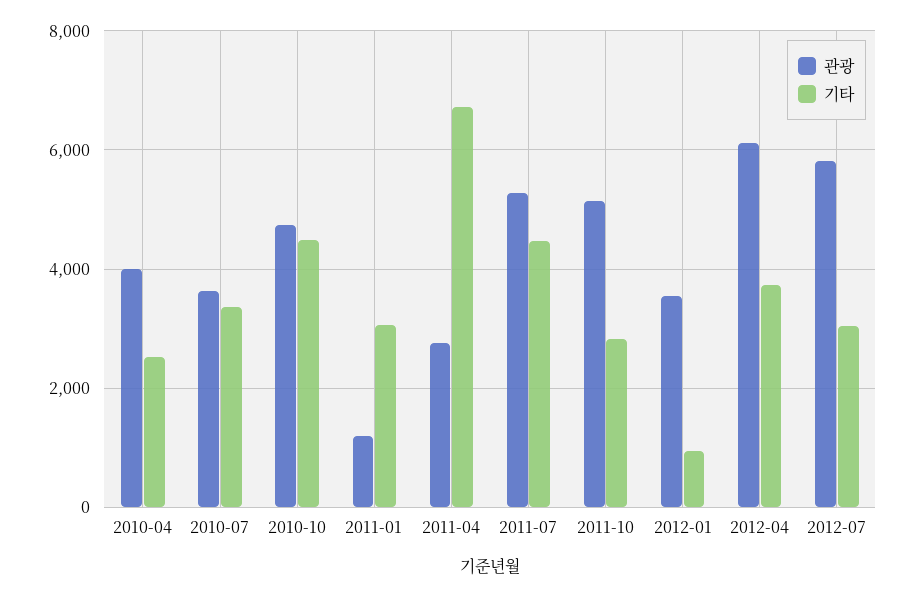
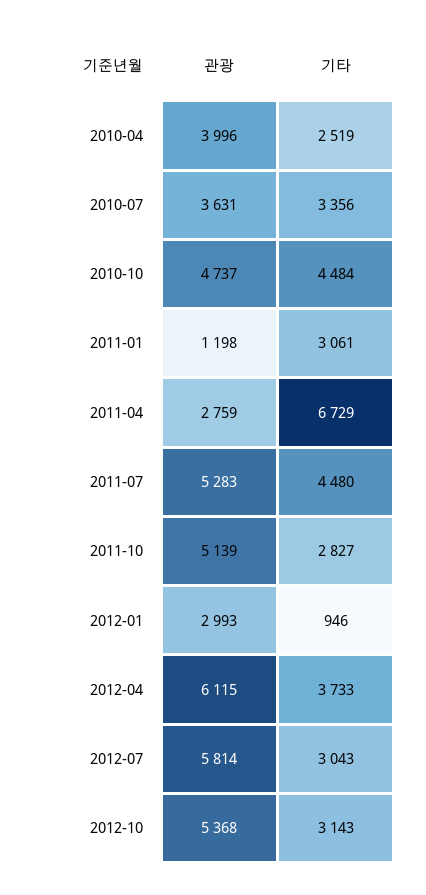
관광, 2012-01: 3600 -> 2993
관광, 2012-10: none -> 5368
기타, 2012-10: none -> 3143

